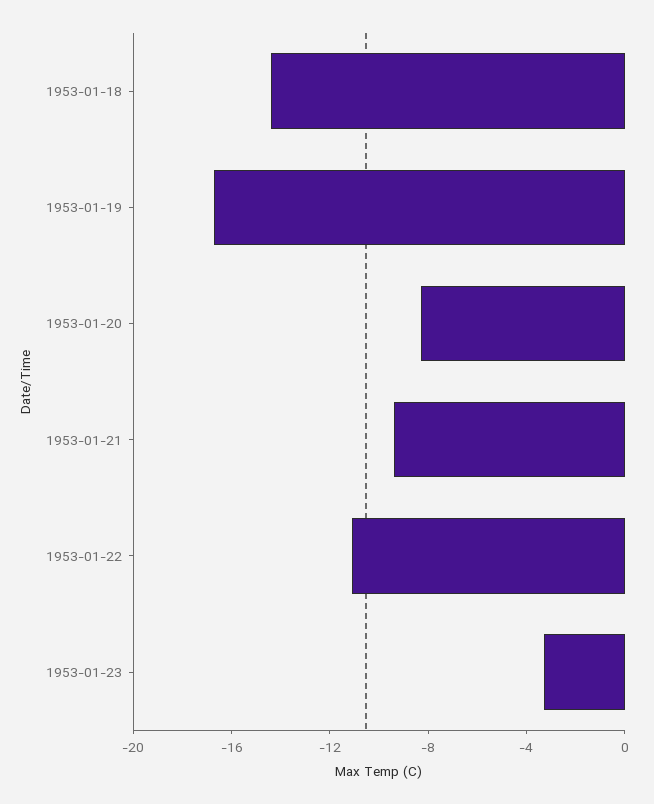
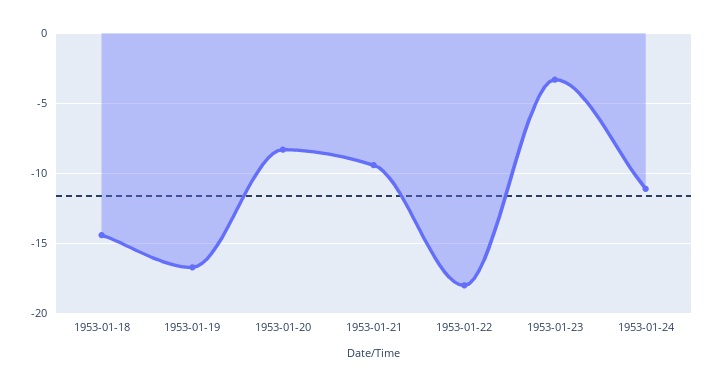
1953-01-22: -11 -> -18
1953-01-24: none -> -11

